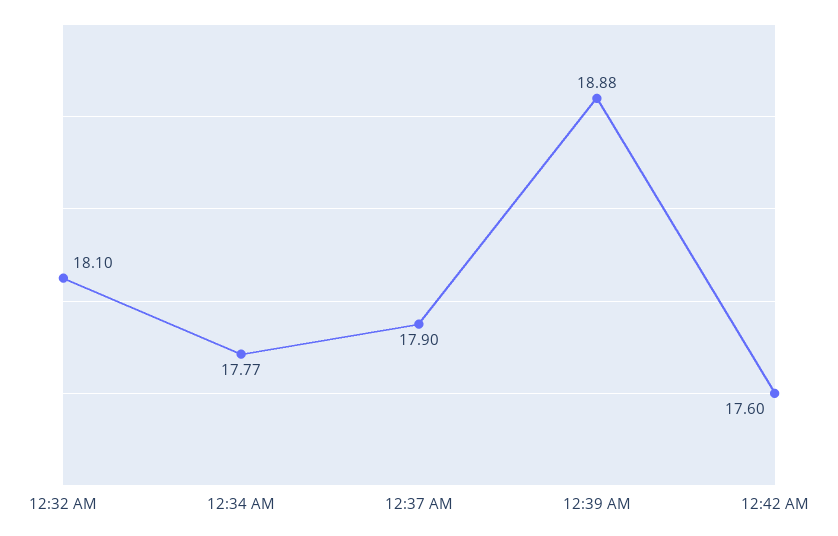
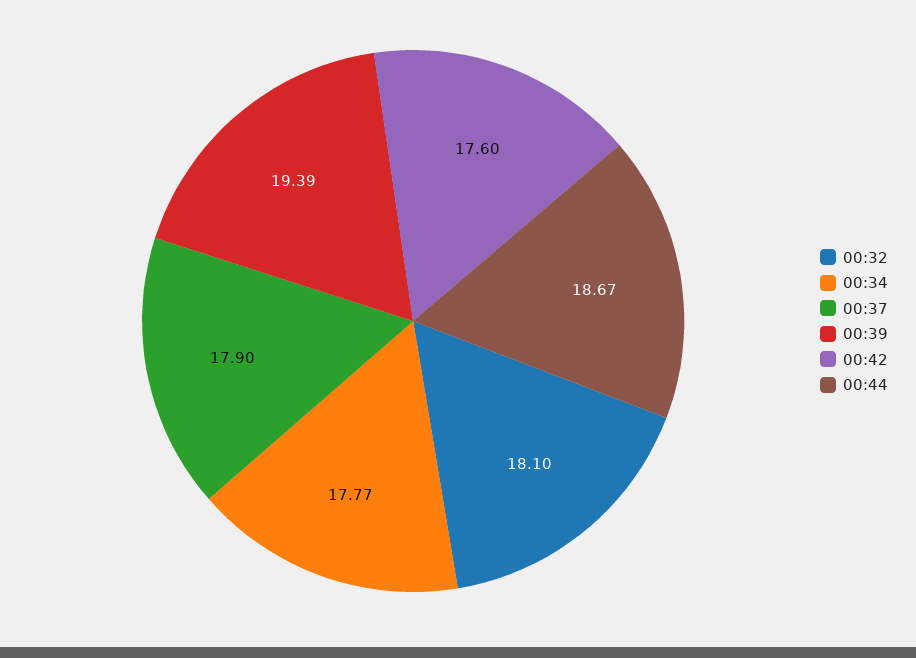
12:39 AM: 18.88 -> 19.39
00:44: none -> 18.67

